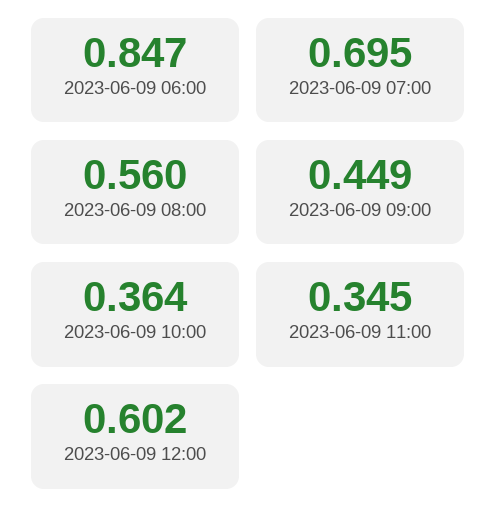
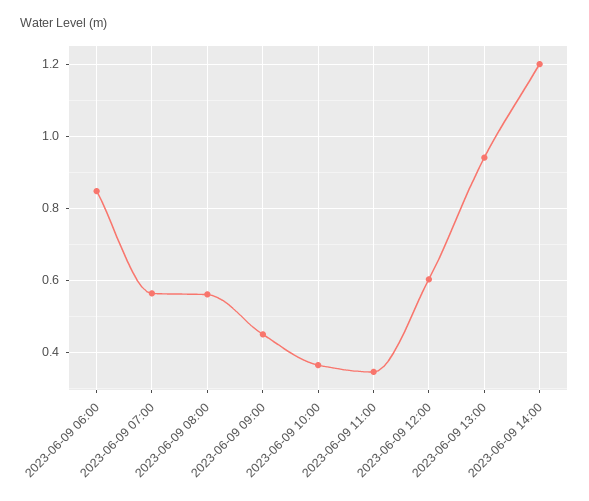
2023-06-09 07:00: 0.695 -> 0.56
2023-06-09 13:00: none -> 0.94
2023-06-09 14:00: none -> 1.2

